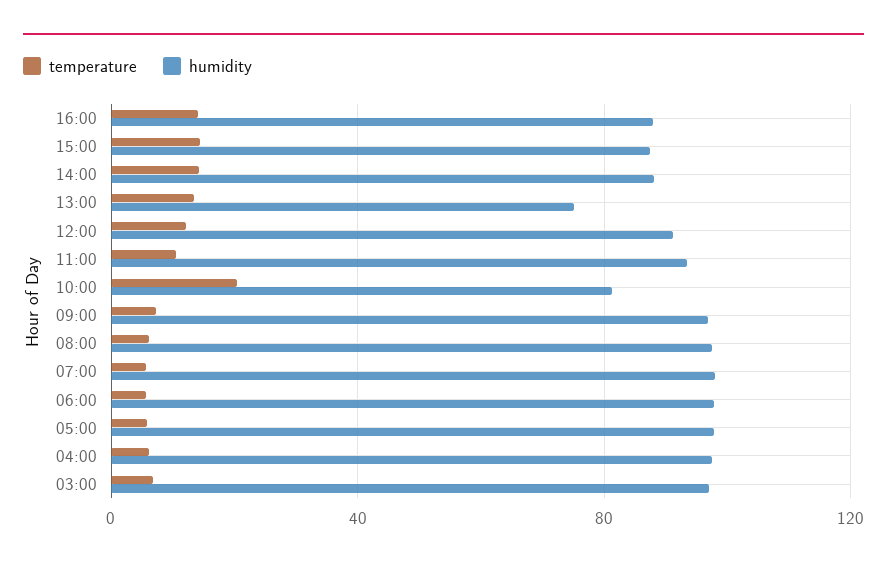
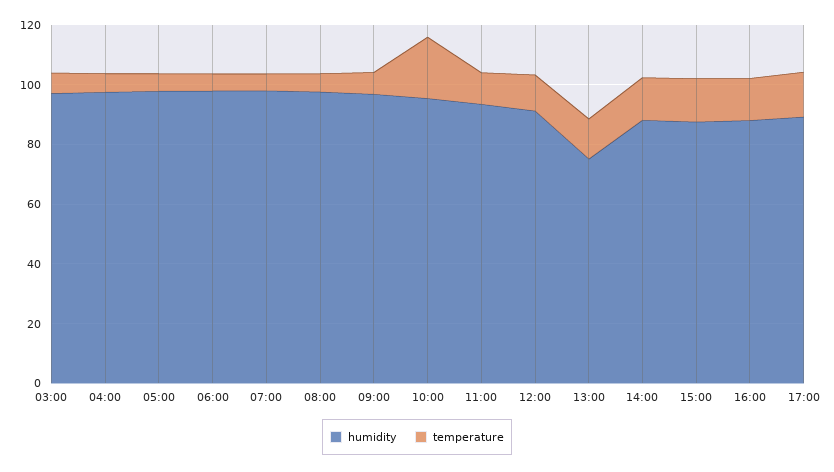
humidity, 10:00: 80 -> 95
humidity, 17:00: none -> 90
temperature, 17:00: none -> 15

